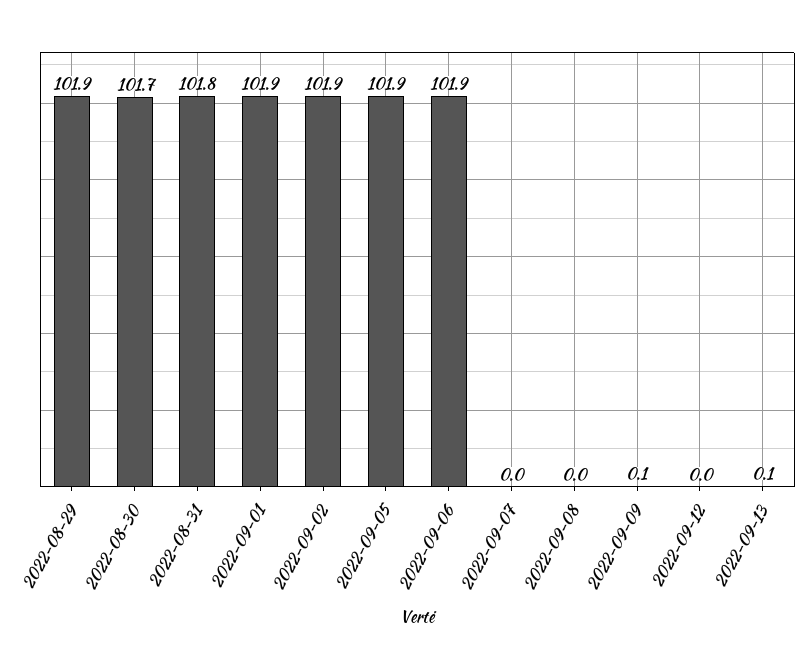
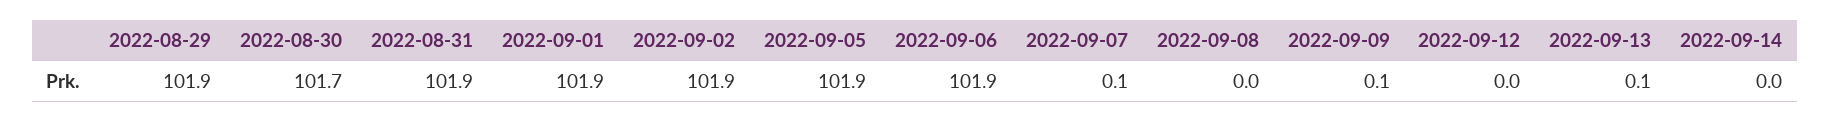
2022-08-31: 101.8 -> 101.9
2022-09-07: 0 -> 0.1
2022-09-14: none -> 0

